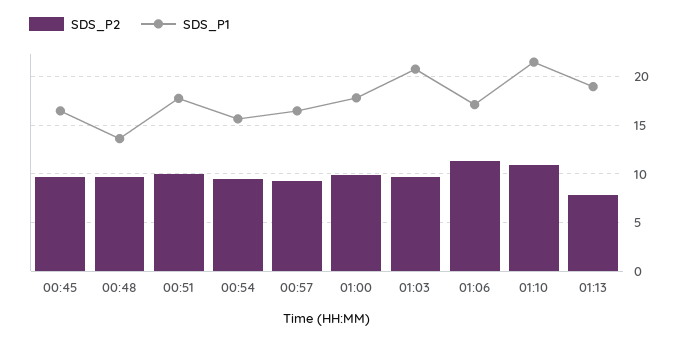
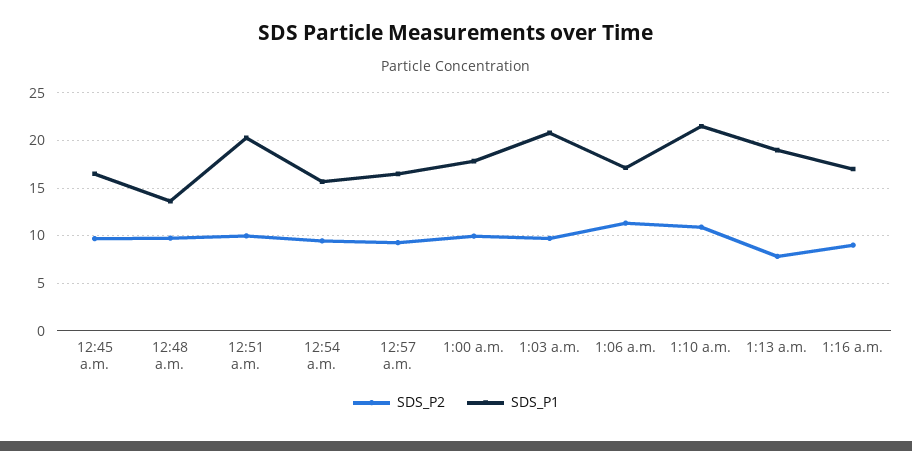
SDS_P1, 00:51: 18 -> 20
SDS_P2, 1:16 a.m.: none -> 9
SDS_P1, 1:16 a.m.: none -> 17

